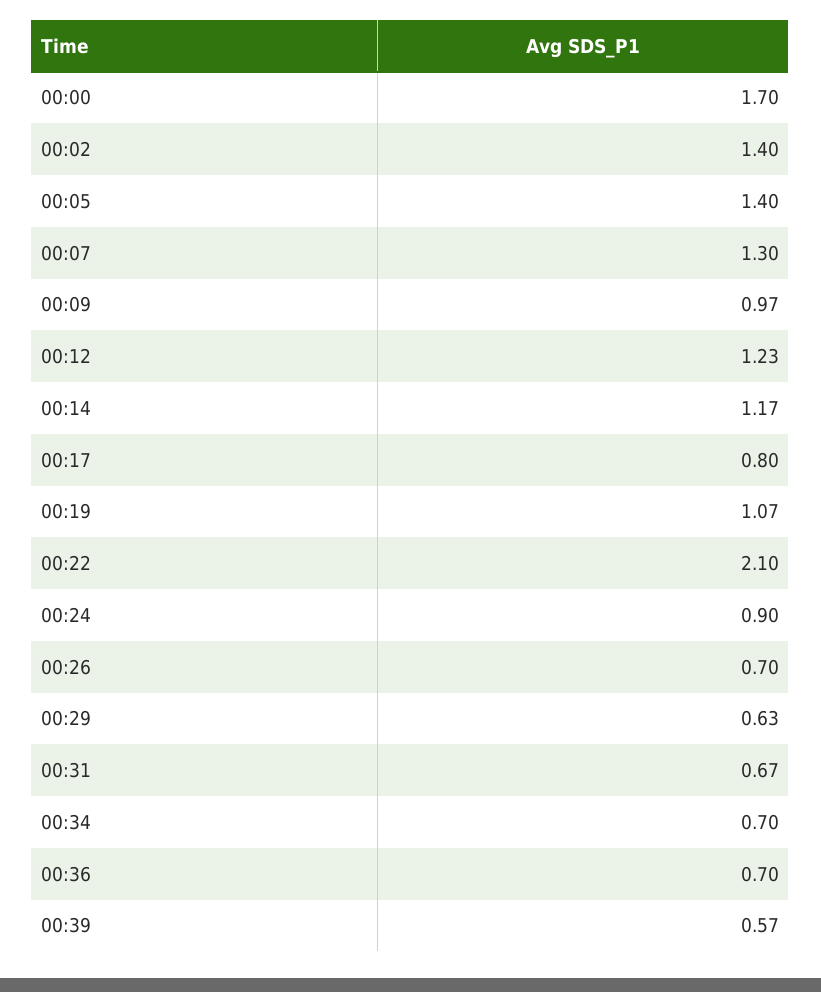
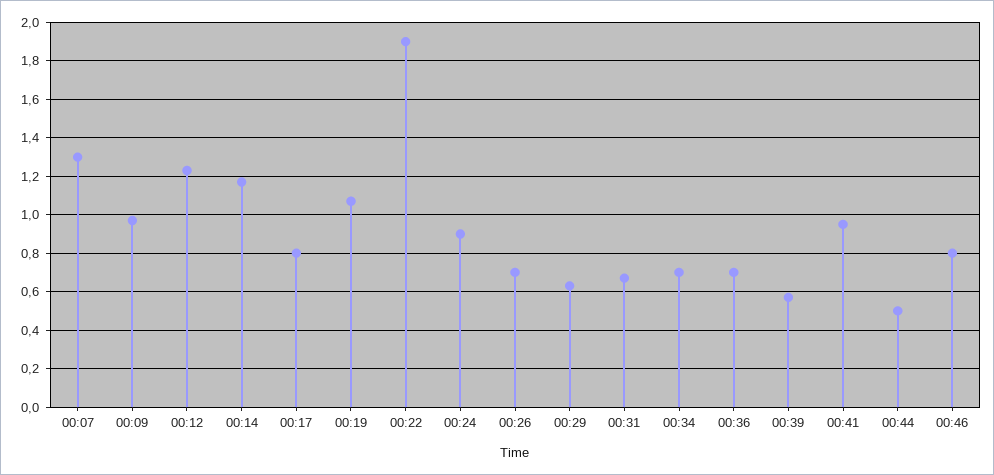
00:00: 1.7 -> none
00:02: 1.4 -> none
00:05: 1.4 -> none
00:22: 2.1 -> 1.9
00:41: none -> 0.95
00:44: none -> 0.5
00:46: none -> 0.8

